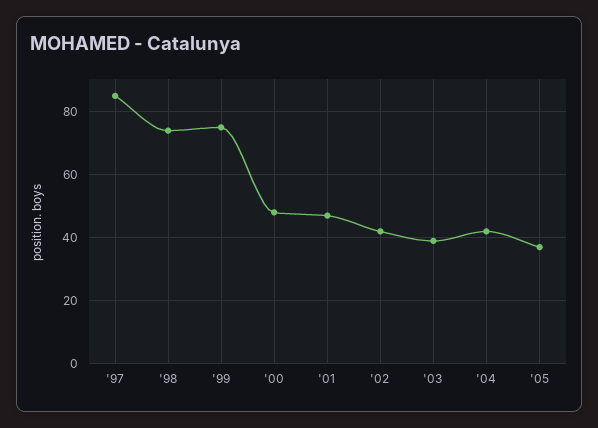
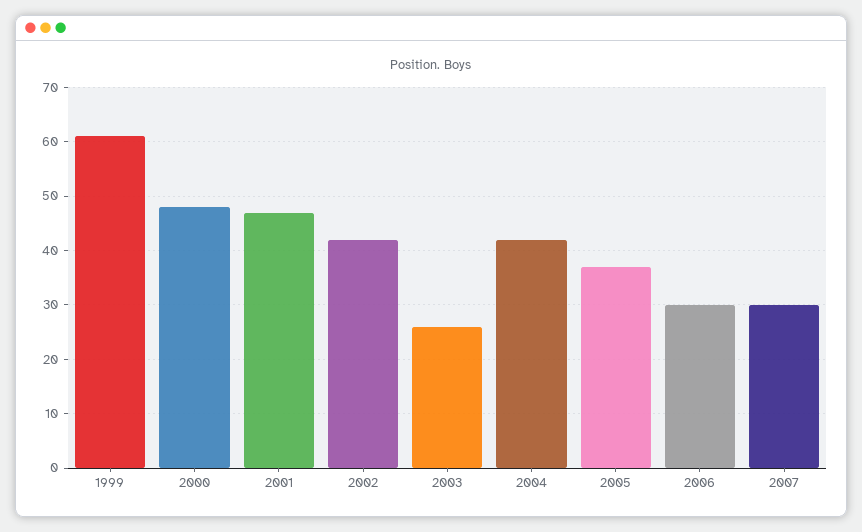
'97: 85 -> none
'98: 75 -> none
'99: 75 -> 60
'03: 40 -> 25
2006: none -> 30
2007: none -> 30

